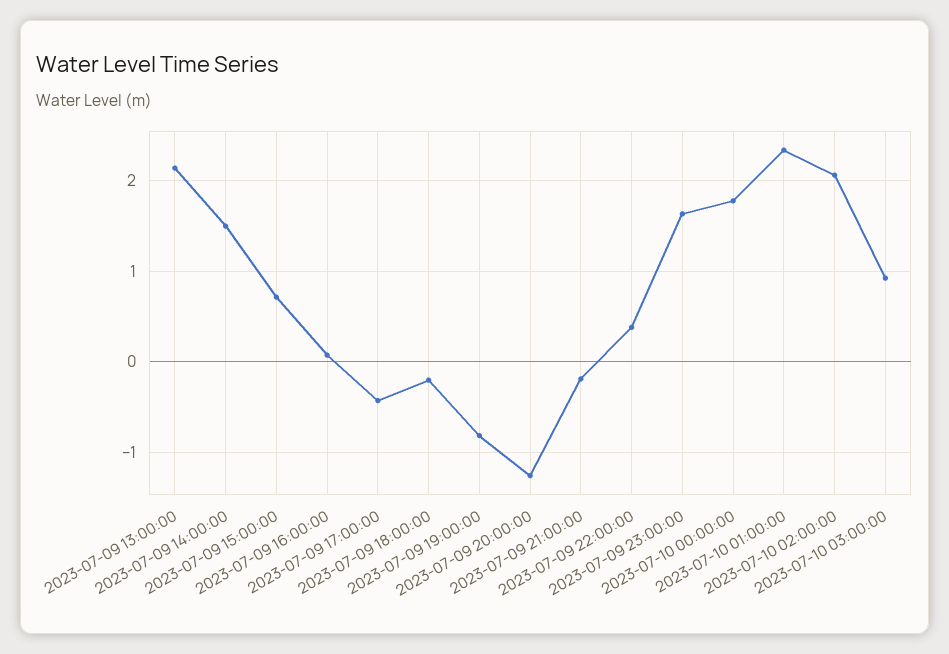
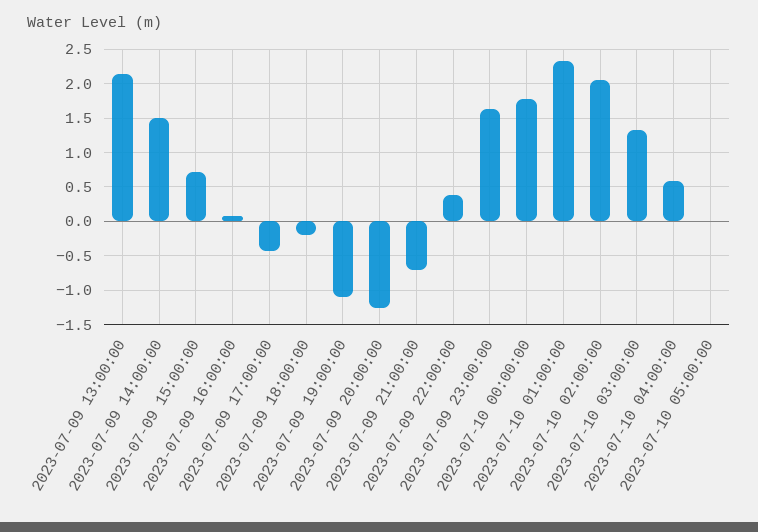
2023-07-09 19:00:00: -0.8 -> -1.1
2023-07-09 21:00:00: -0.2 -> -0.7
2023-07-10 03:00:00: 0.9 -> 1.3
2023-07-10 04:00:00: none -> 0.6
2023-07-10 05:00:00: none -> 0

